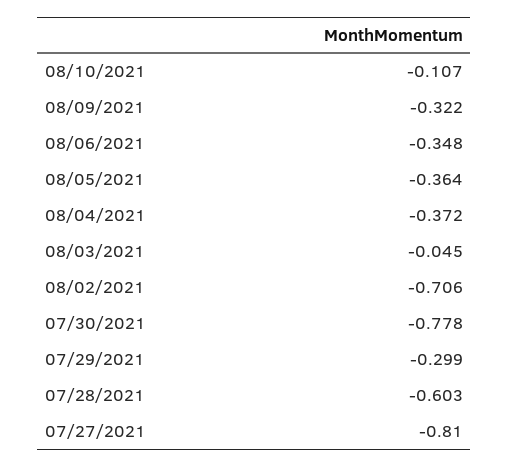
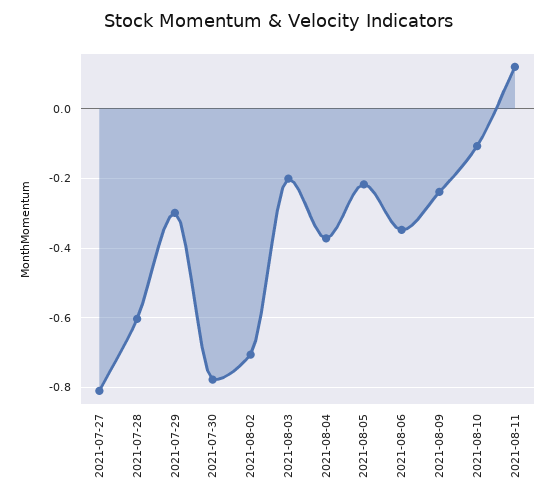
08/09/2021: -0.322 -> -0.24
08/05/2021: -0.364 -> -0.22
08/03/2021: -0.045 -> -0.2
2021-08-11: none -> 0.12

